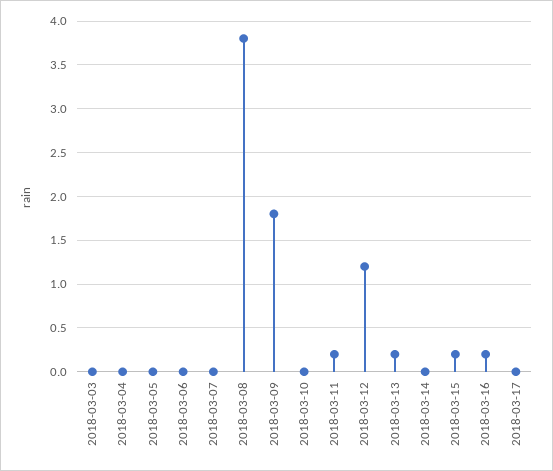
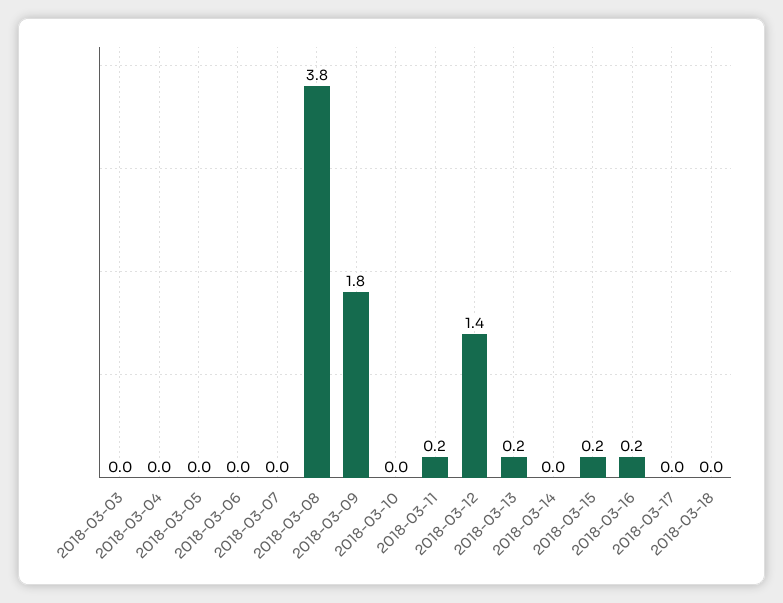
2018-03-12: 1.2 -> 1.4
2018-03-18: none -> 0

